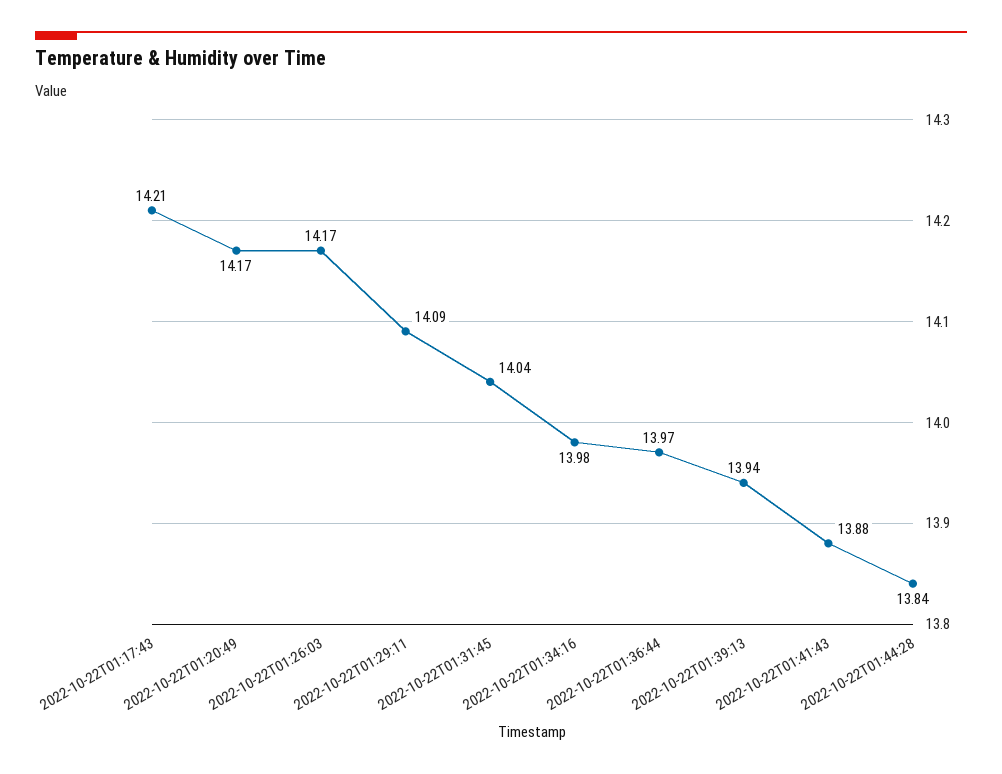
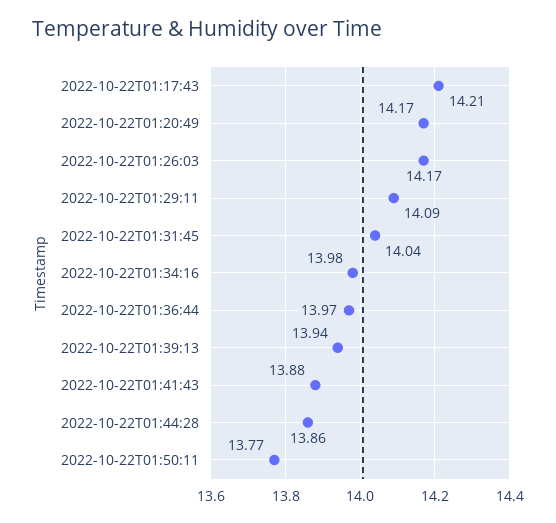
2022-10-22T01:44:28: 13.84 -> 13.86
2022-10-22T01:50:11: none -> 13.77

